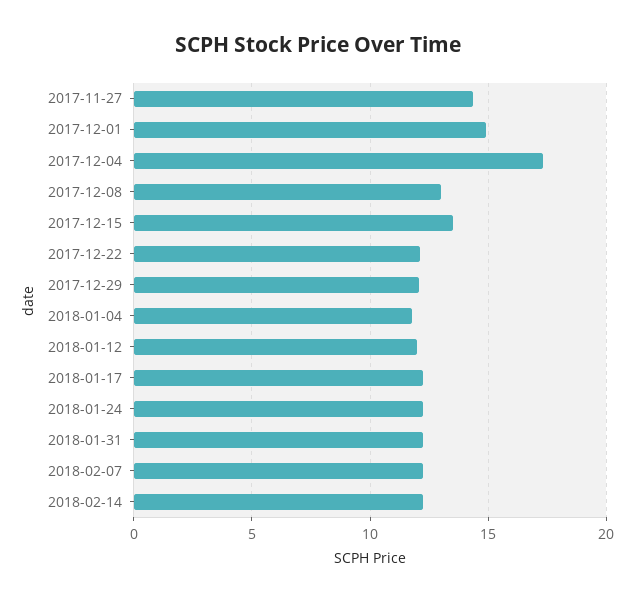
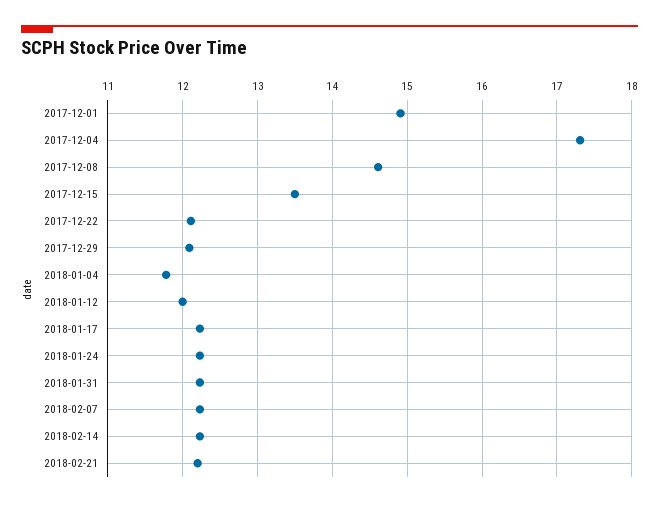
2017-11-27: 14.5 -> none
2017-12-08: 13 -> 14.6
2018-02-21: none -> 12.2

